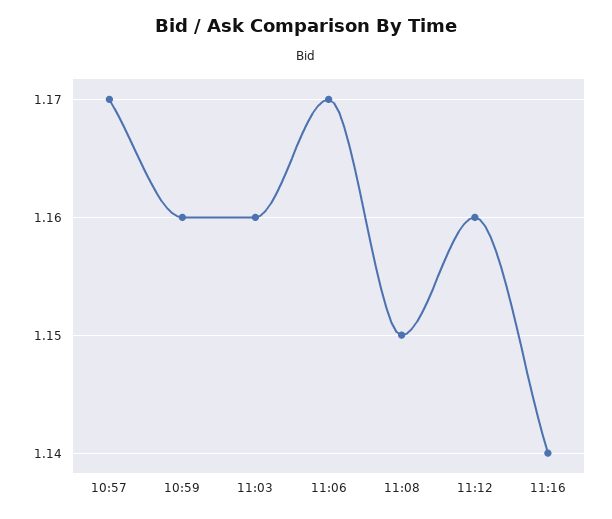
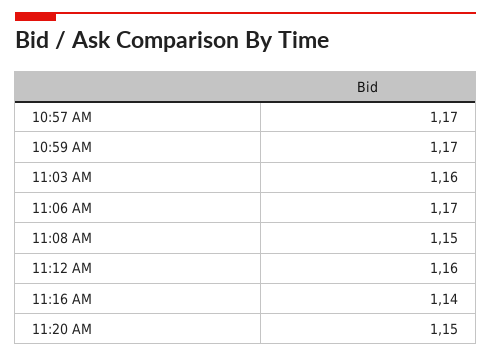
10:59: 1.16 -> 1.17
11:20 AM: none -> 1.15

